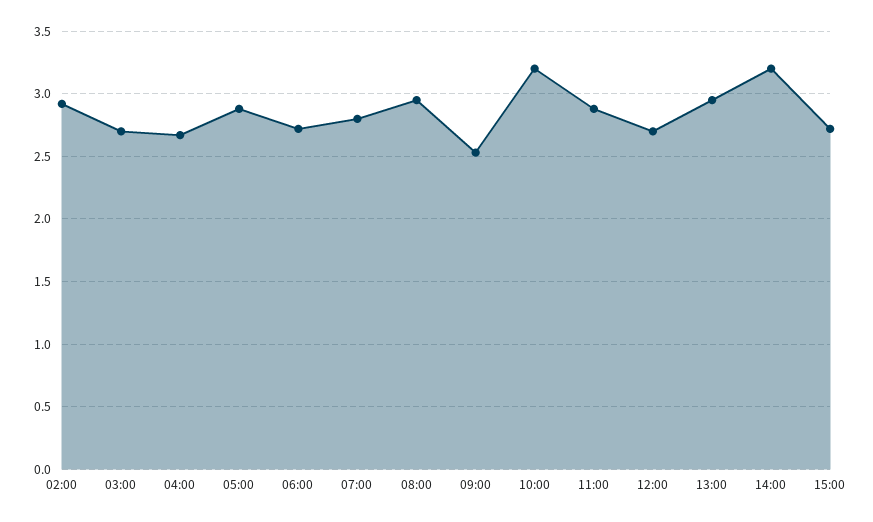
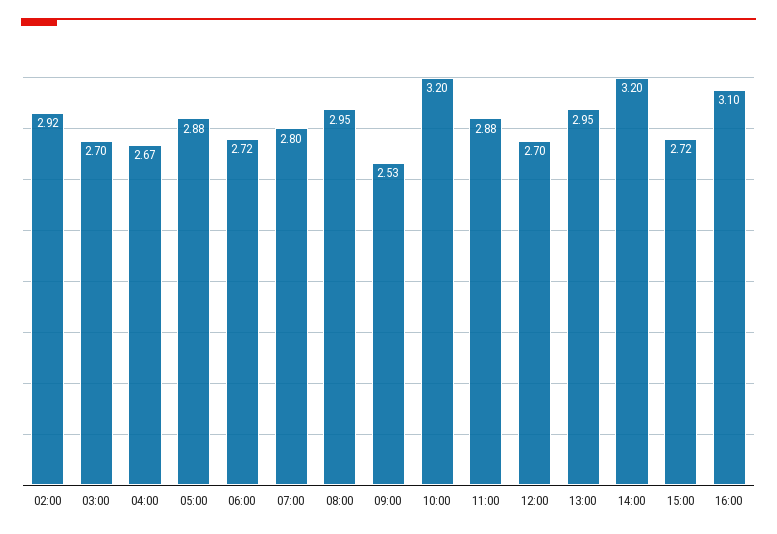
16:00: none -> 3.1

